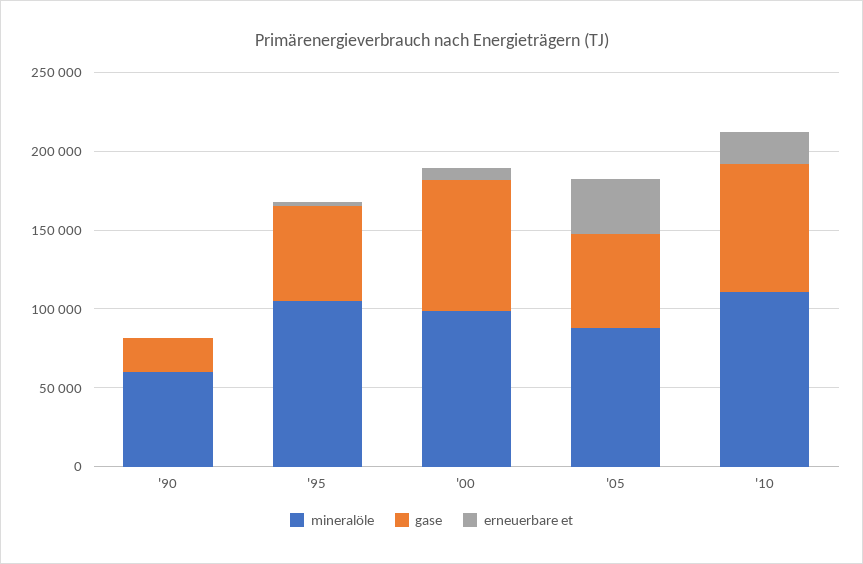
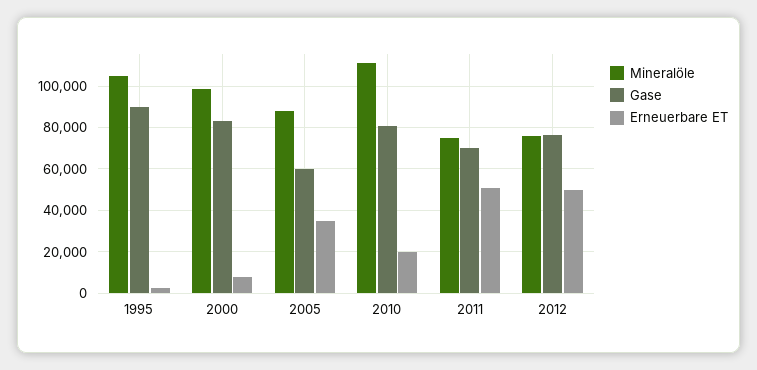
mineralöle, '90: 60000 -> none
gase, '90: 20000 -> none
erneuerbare et, '90: 0 -> none
gase, '95: 60000 -> 90000
mineralöle, 2011: none -> 75000
gase, 2011: none -> 70000
erneuerbare et, 2011: none -> 50000
mineralöle, 2012: none -> 75000
gase, 2012: none -> 75000
erneuerbare et, 2012: none -> 50000

